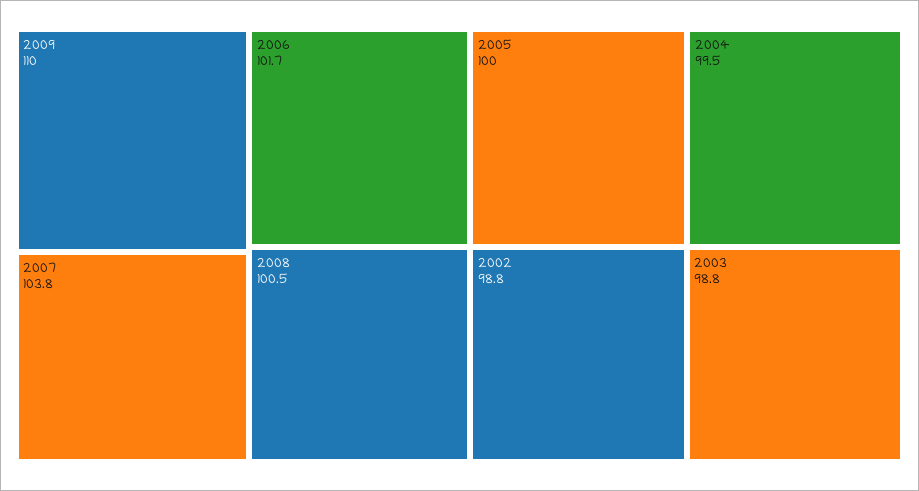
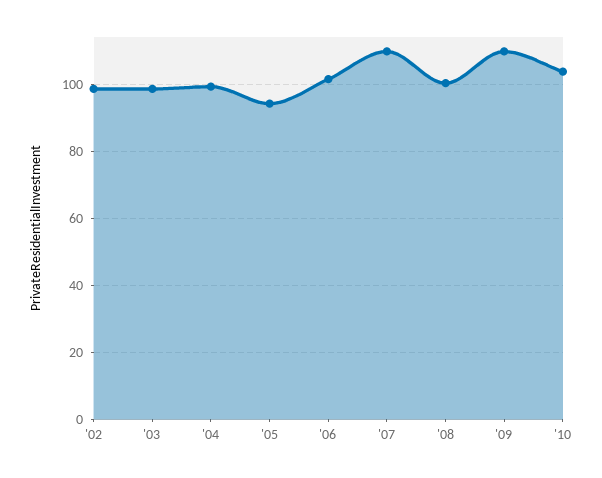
2007: 103.8 -> 110
2005: 100 -> 94
'10: none -> 104

